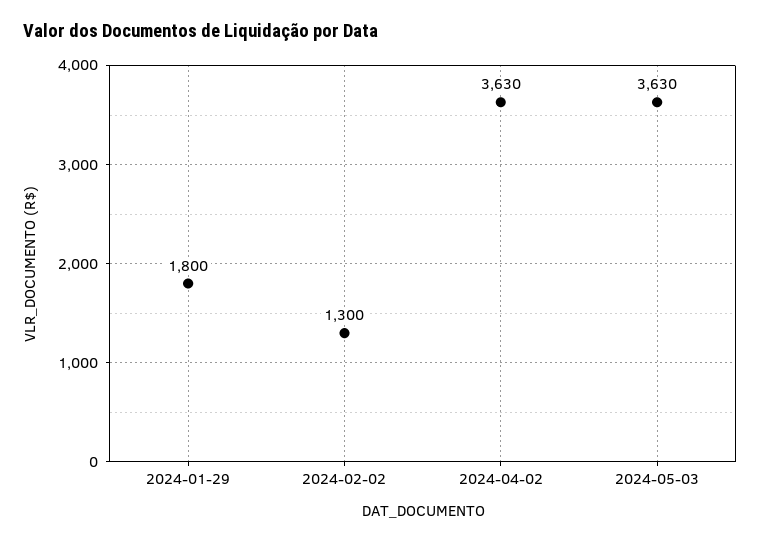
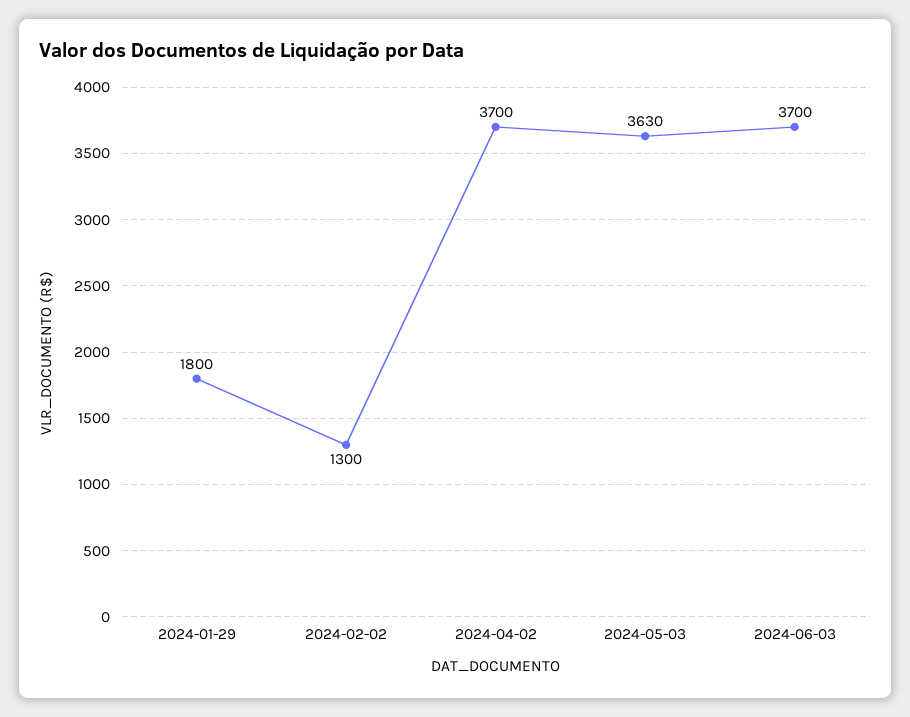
2024-04-02: 3630 -> 3700
2024-06-03: none -> 3700

